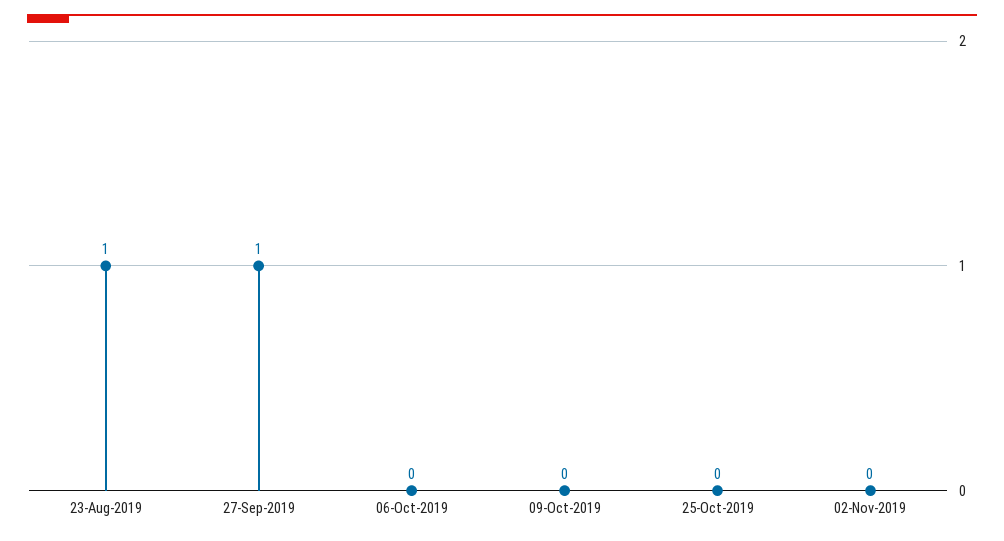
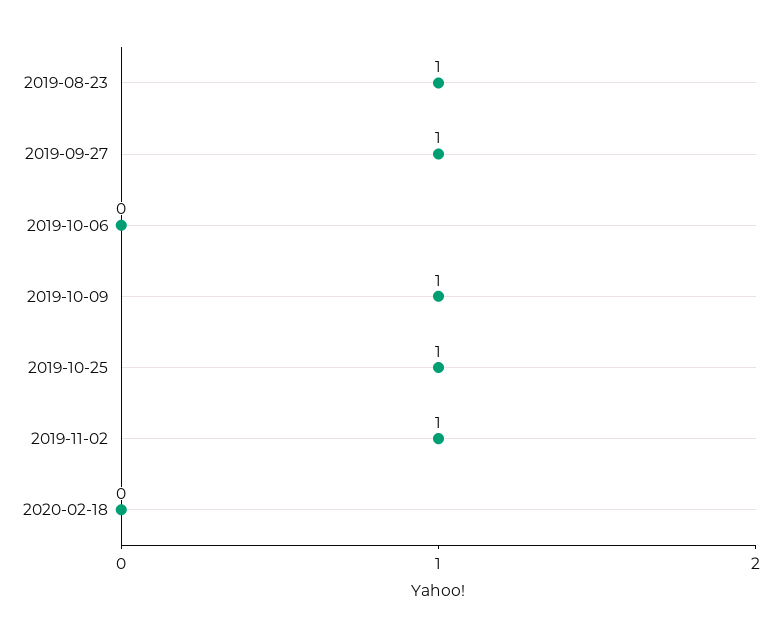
09-Oct-2019: 0 -> 1
25-Oct-2019: 0 -> 1
02-Nov-2019: 0 -> 1
2020-02-18: none -> 0

